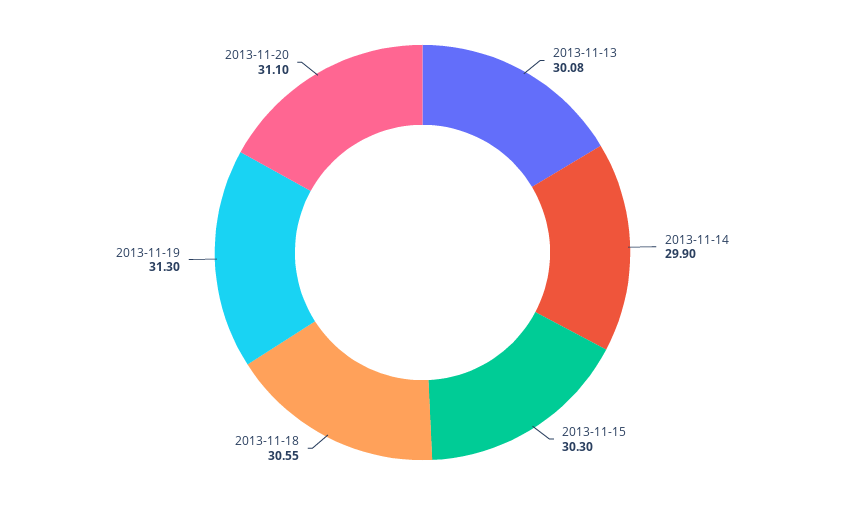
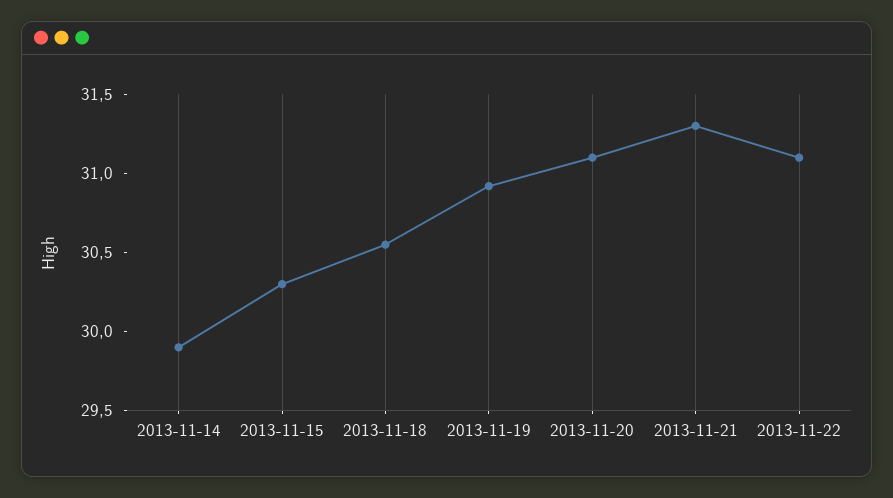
2013-11-13: 30.08 -> none
2013-11-19: 31.3 -> 30.9
2013-11-21: none -> 31.3
2013-11-22: none -> 31.1

